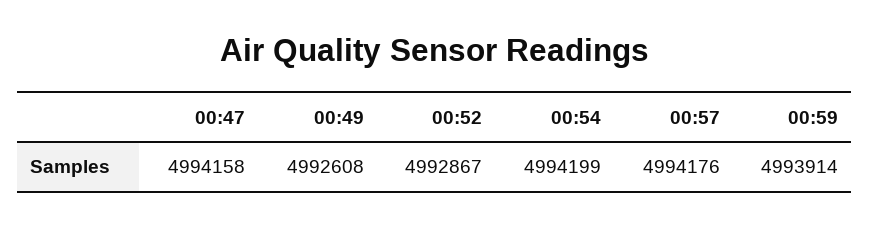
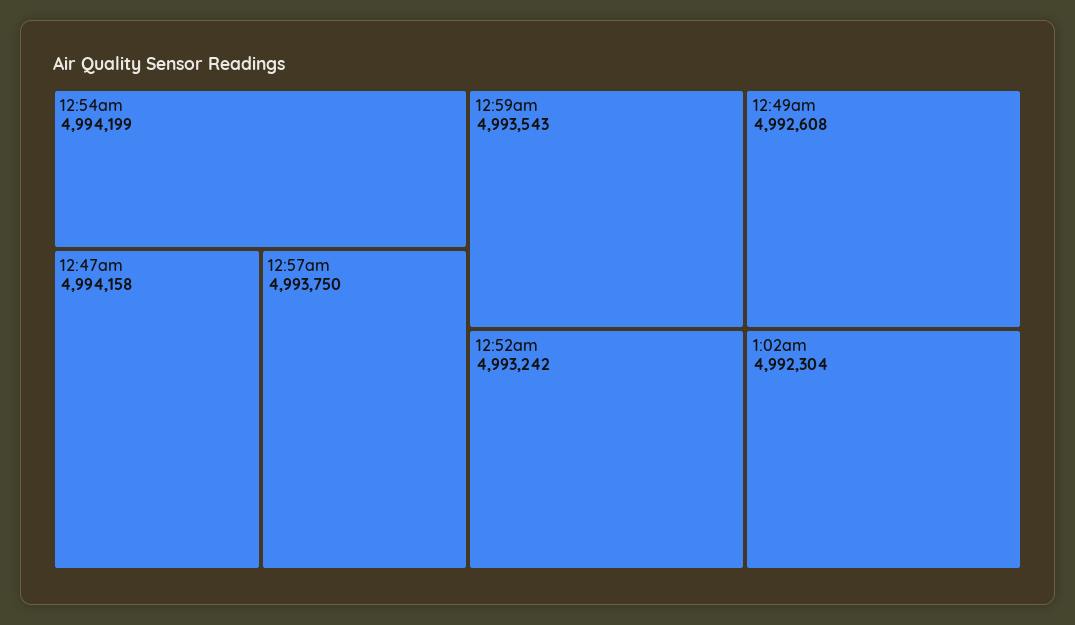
00:52: 4992867 -> 4993242
00:57: 4994176 -> 4993750
00:59: 4993914 -> 4993543
1:02am: none -> 4992304

